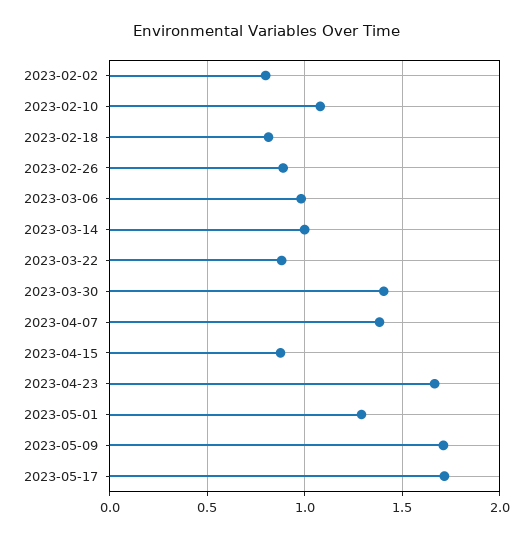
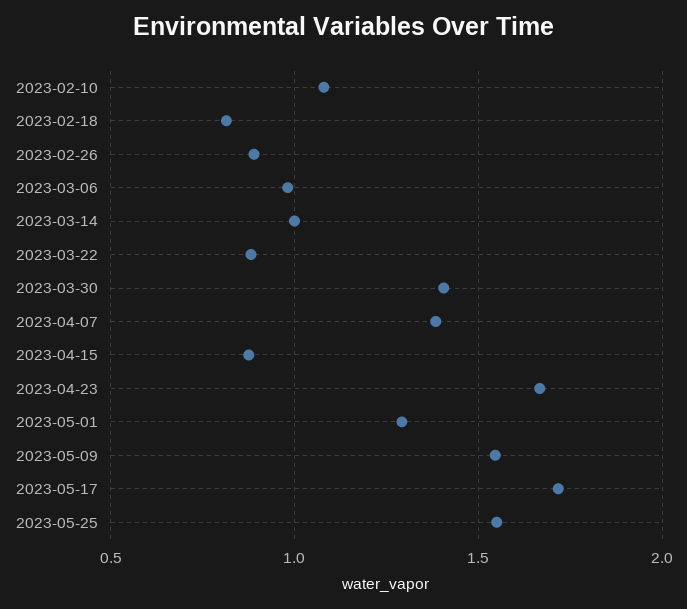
2023-02-02: 0.8 -> none
2023-05-09: 1.7 -> 1.55
2023-05-25: none -> 1.55

